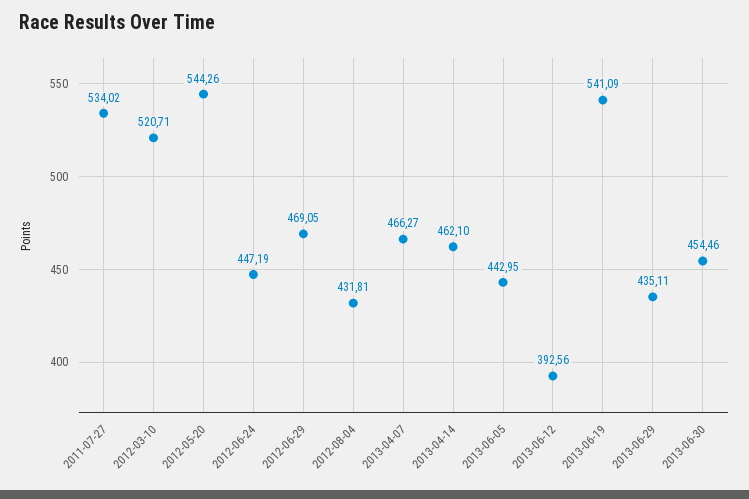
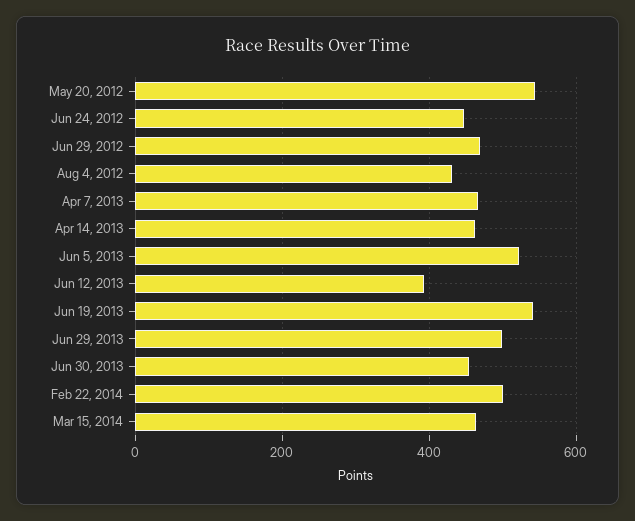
2011-07-27: 534.02 -> none
2012-03-10: 520.71 -> none
2013-06-05: 442.95 -> 520
2013-06-29: 435.11 -> 500
Feb 22, 2014: none -> 500
Mar 15, 2014: none -> 460

